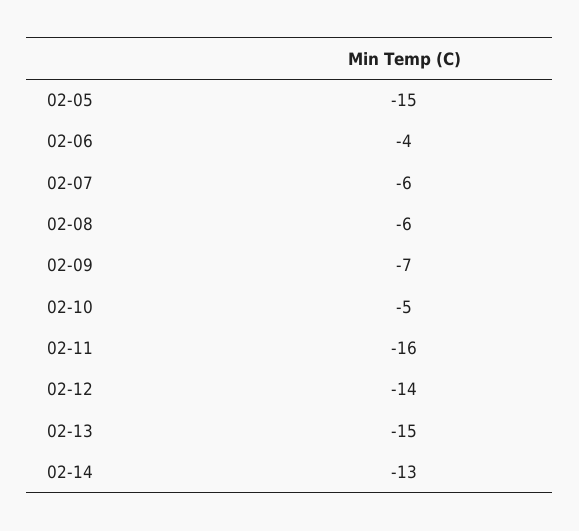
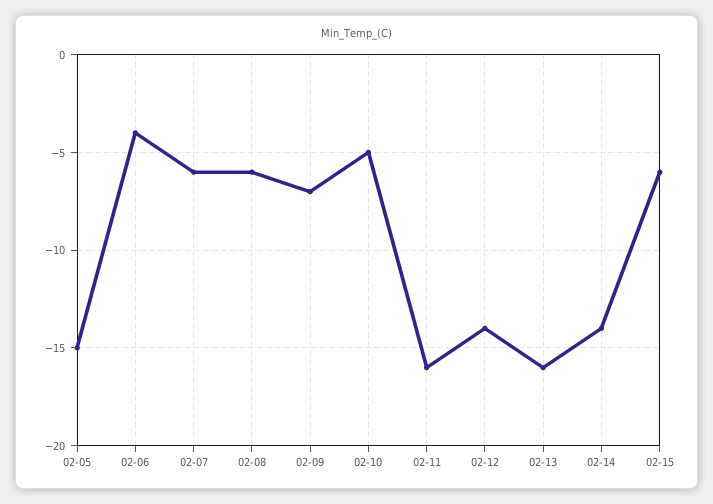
02-13: -15 -> -16
02-14: -13 -> -14
02-15: none -> -6

